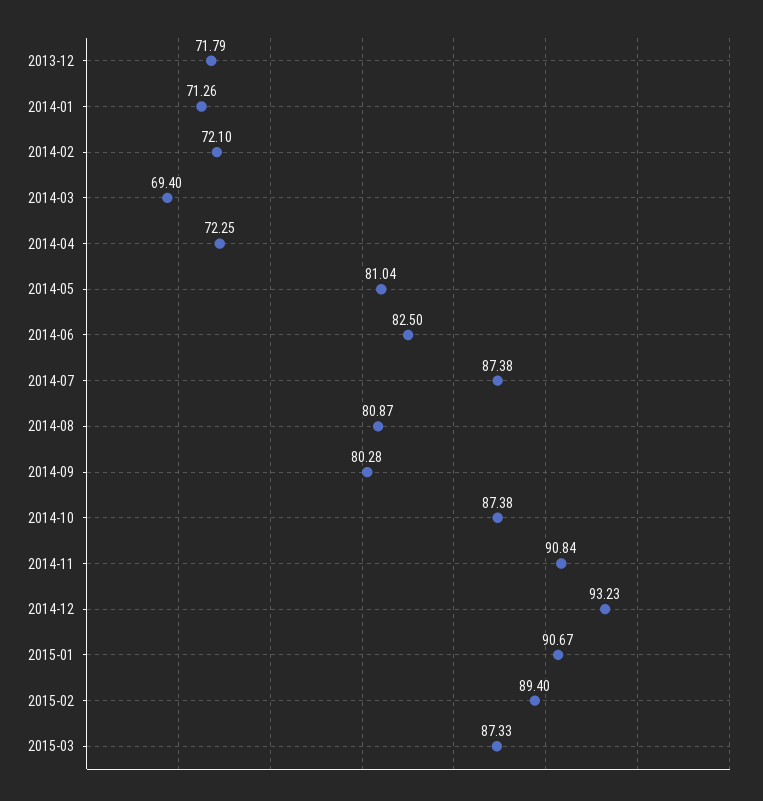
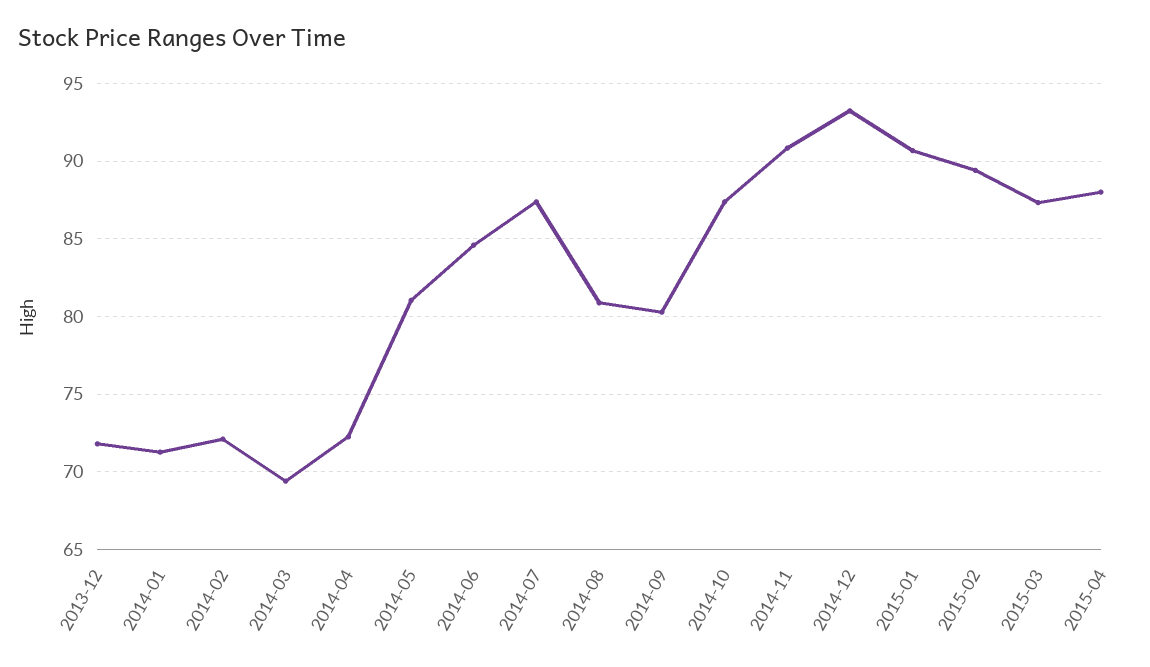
2014-06: 82.5 -> 84.5
2015-04: none -> 88

